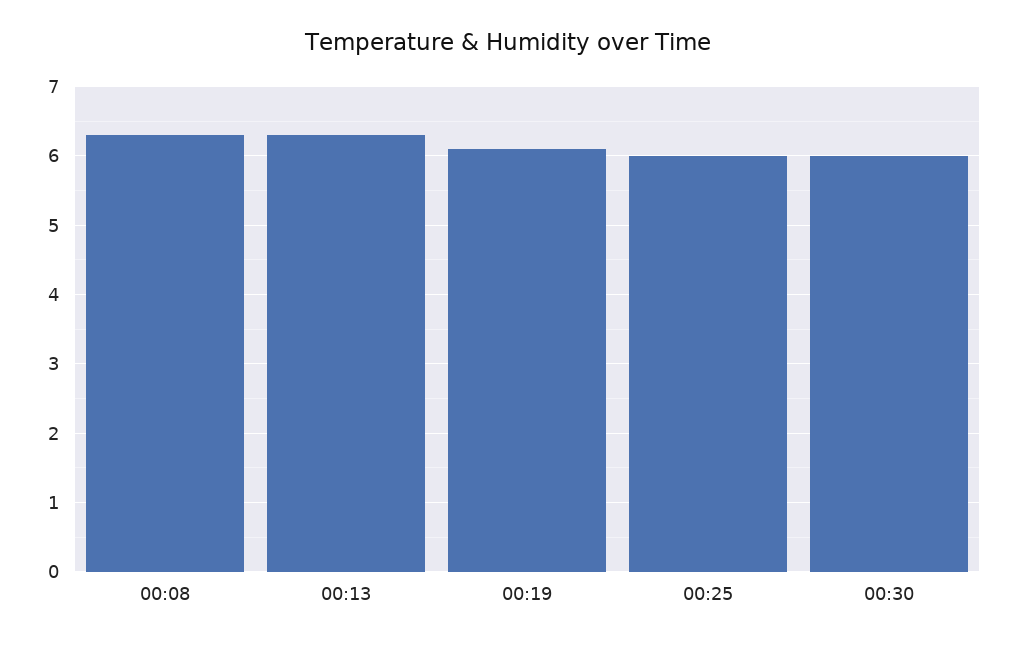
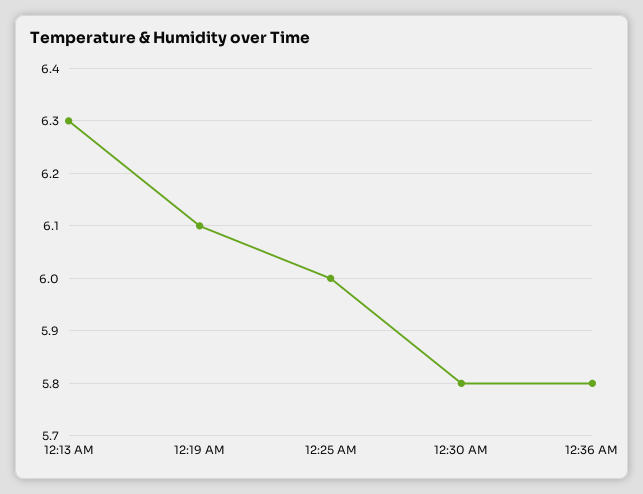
00:08: 6.3 -> none
00:30: 6 -> 5.8
12:36 AM: none -> 5.8

